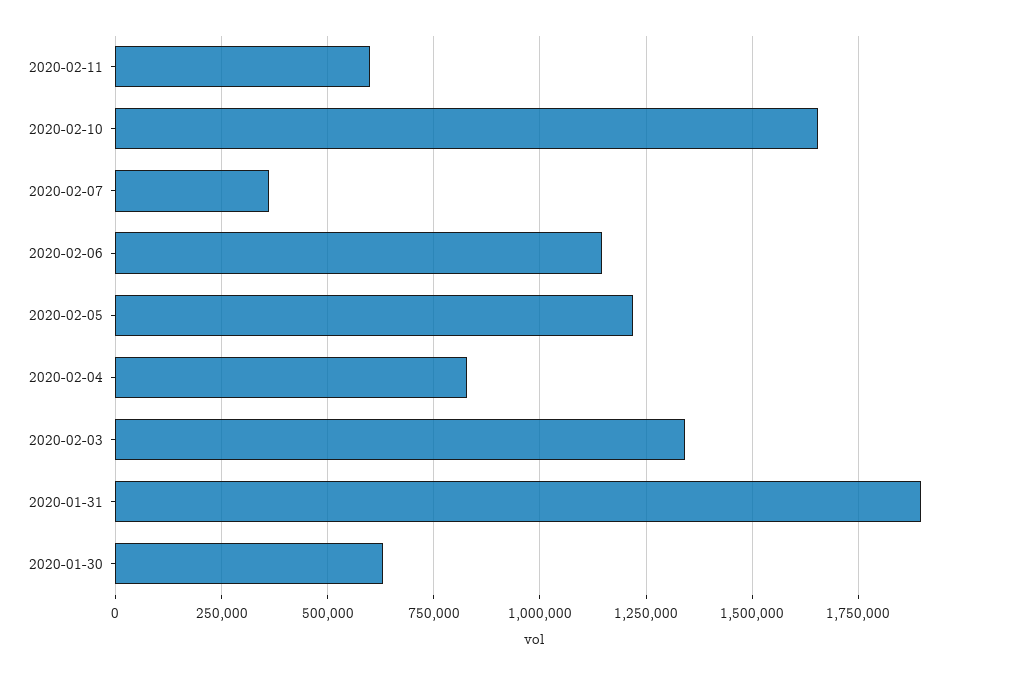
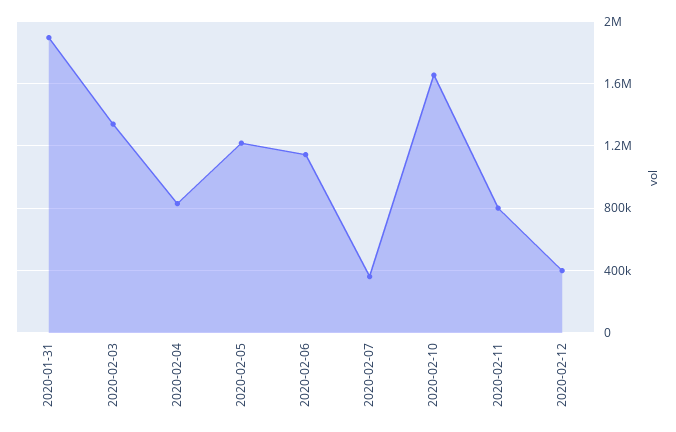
2020-02-11: 600000 -> 800000
2020-01-30: 625000 -> none
2020-02-12: none -> 400000

